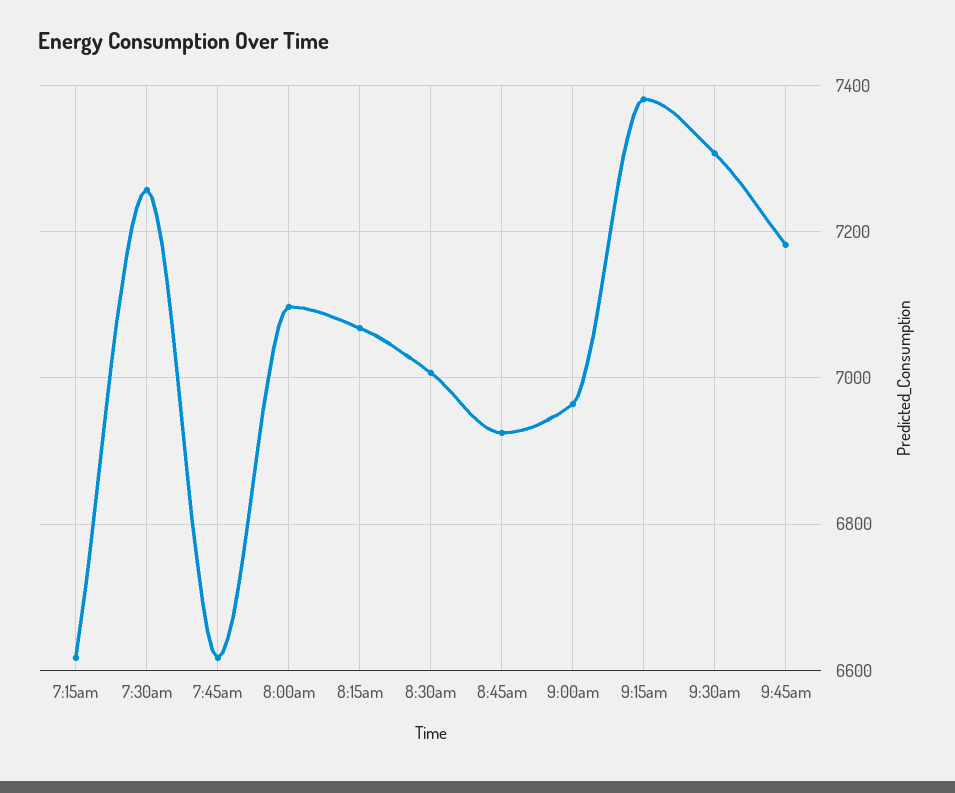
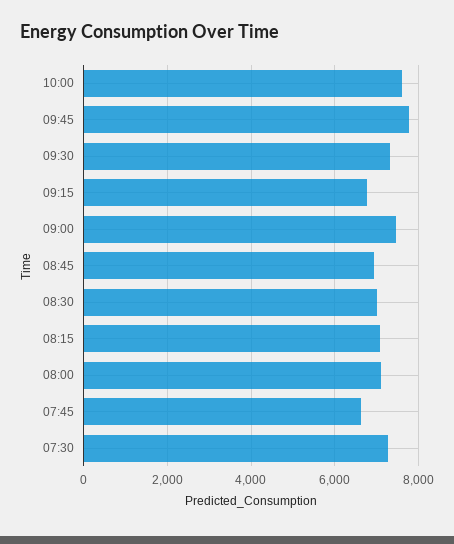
7:15am: 6620 -> none
9:00am: 6960 -> 7400
9:15am: 7380 -> 6800
9:45am: 7180 -> 7800
10:00: none -> 7600

